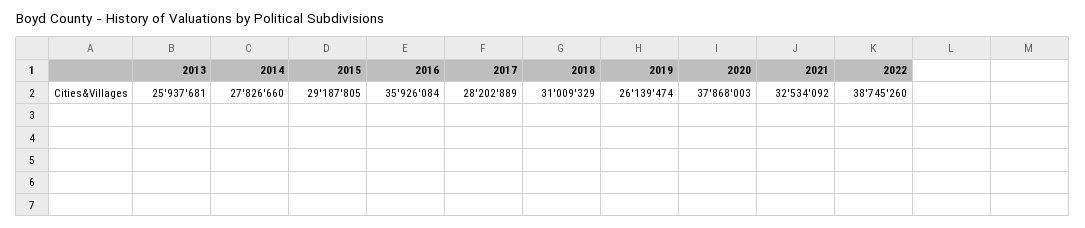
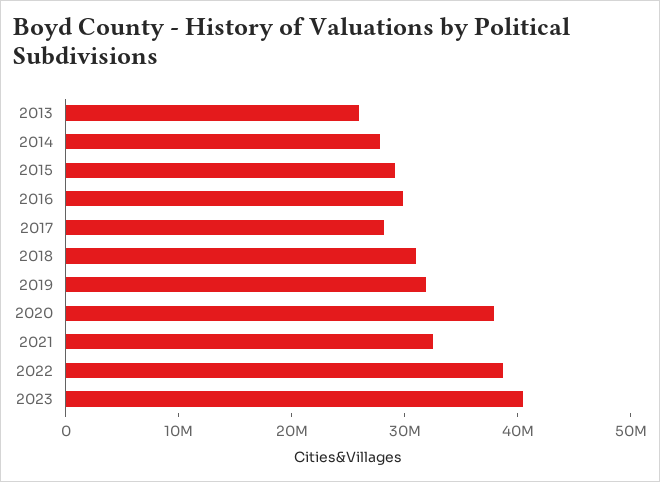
2016: 35926084 -> 30000000
2019: 26139474 -> 32000000
2023: none -> 40000000

